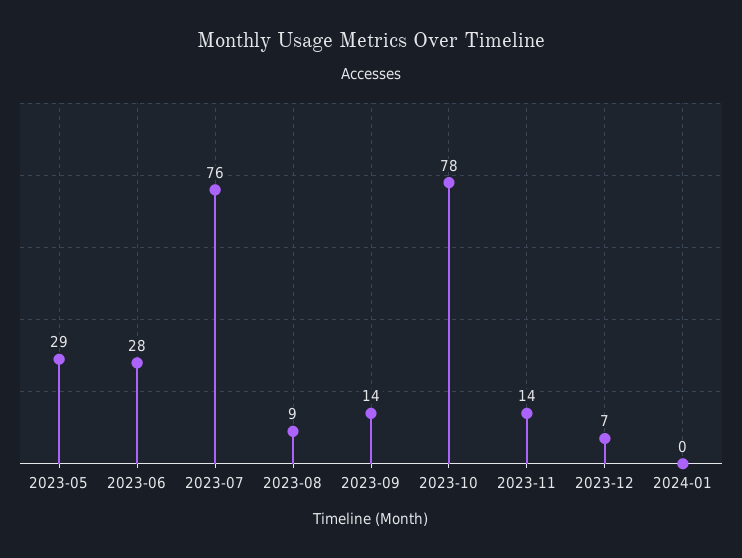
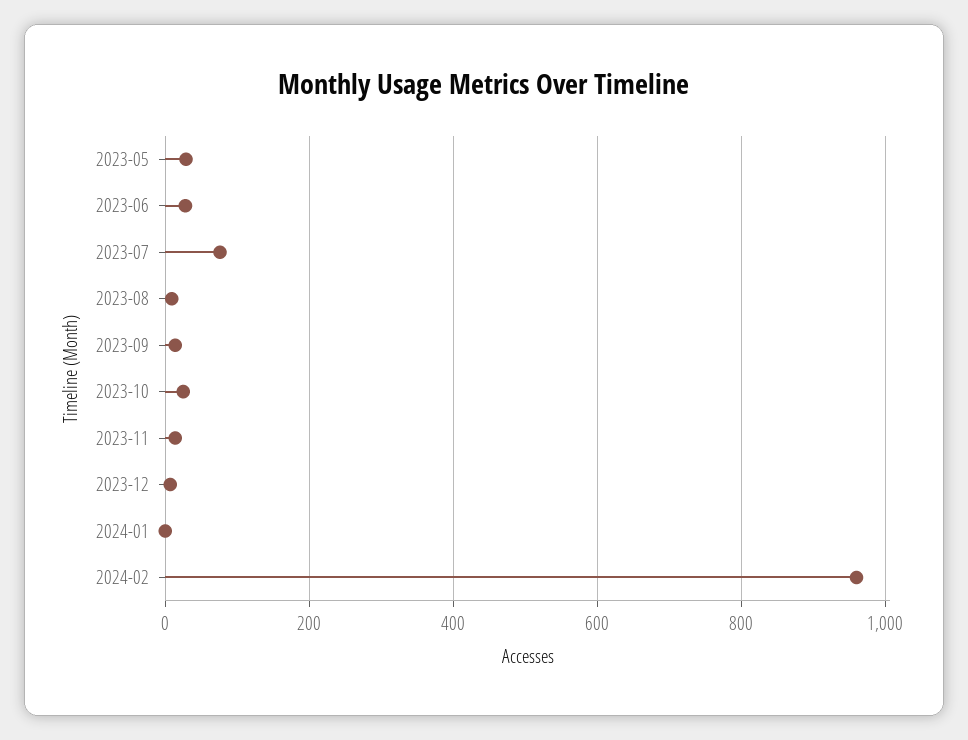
2023-10: 78 -> 20
2024-02: none -> 960

